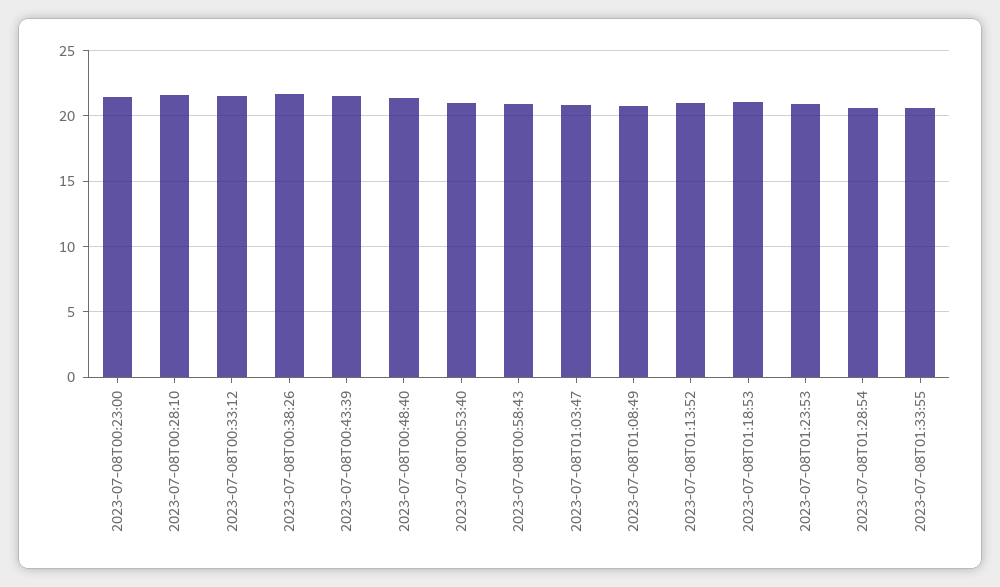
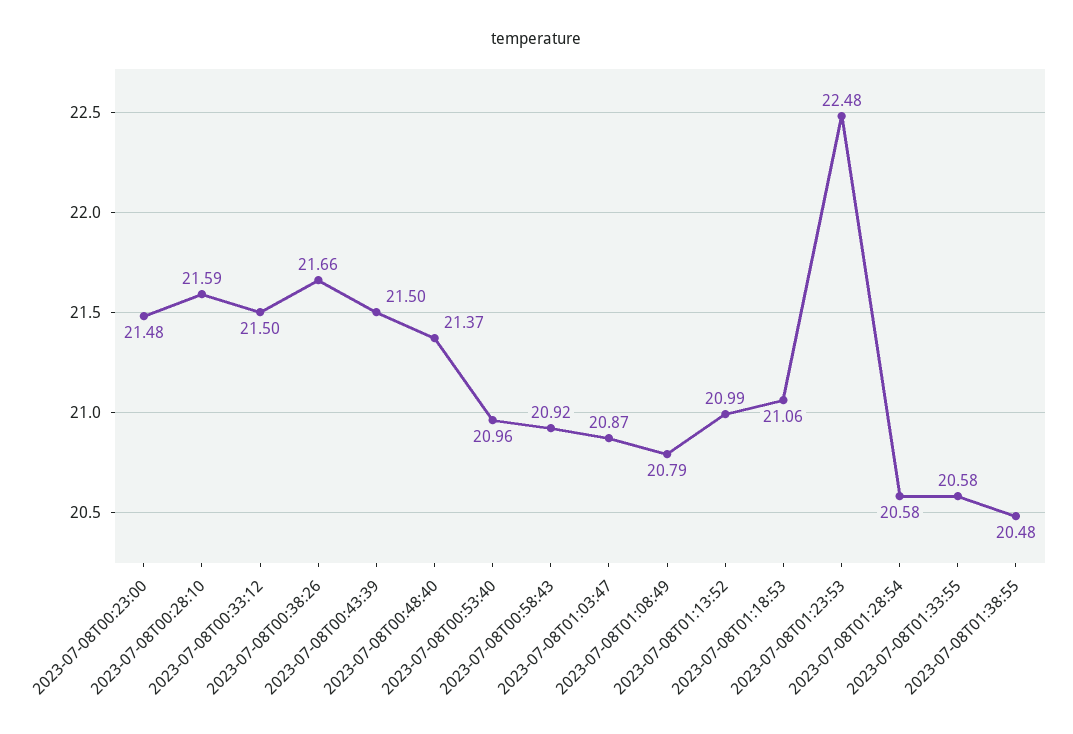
2023-07-08T01:23:53: 21 -> 22.48
2023-07-08T01:38:55: none -> 20.48

